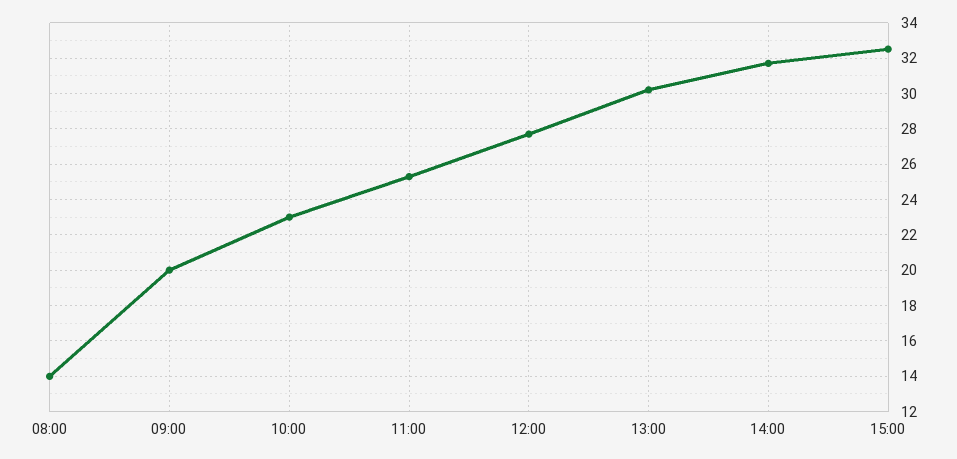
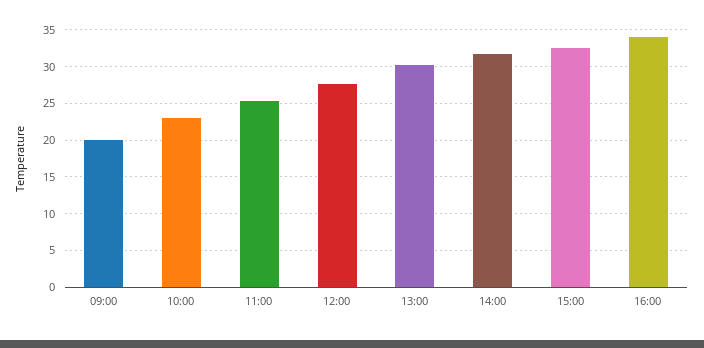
08:00: 14 -> none
16:00: none -> 34

